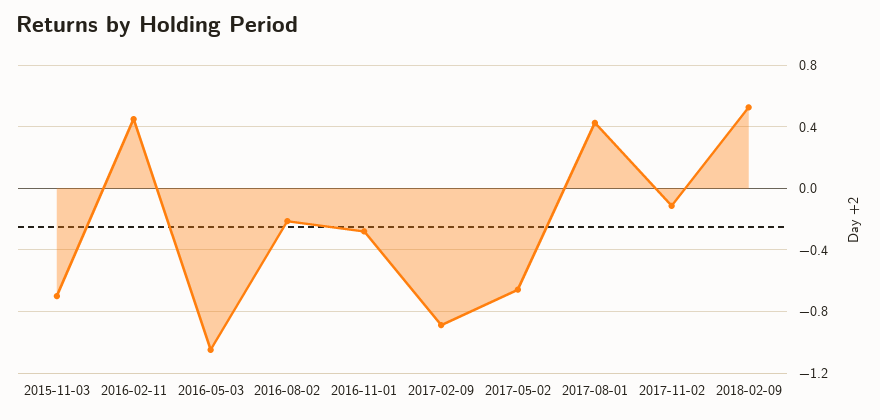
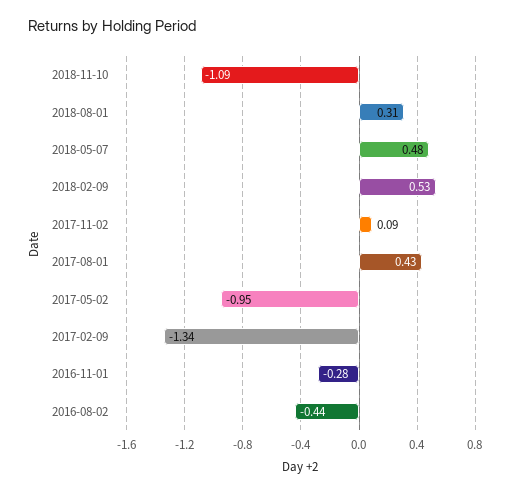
2015-11-03: -0.7 -> none
2016-02-11: 0.45 -> none
2016-05-03: -1.05 -> none
2016-08-02: -0.2 -> -0.44
2017-02-09: -0.9 -> -1.34
2017-05-02: -0.65 -> -0.95
2017-11-02: -0.1 -> 0.09
2018-11-10: none -> -1.09
2018-08-01: none -> 0.31
2018-05-07: none -> 0.48

